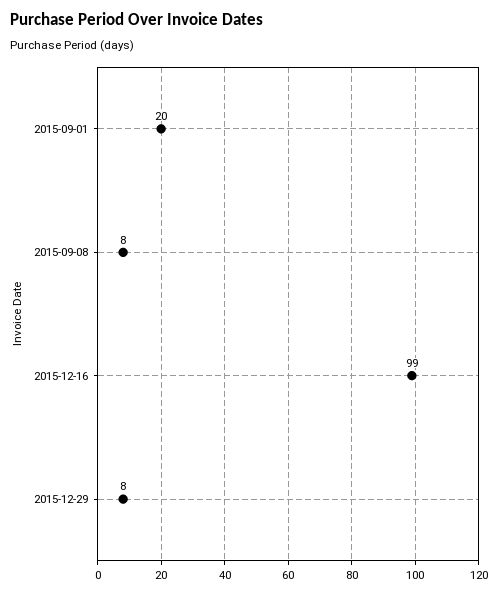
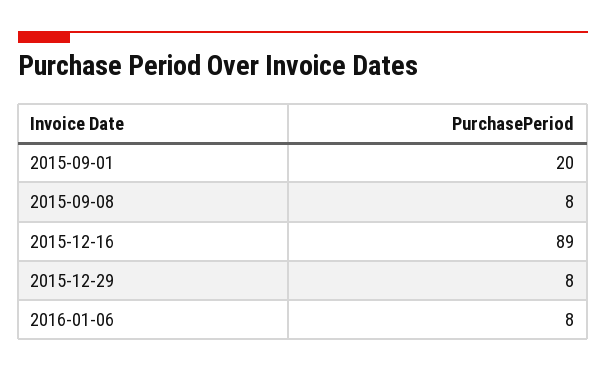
2015-12-16: 99 -> 89
2016-01-06: none -> 8

